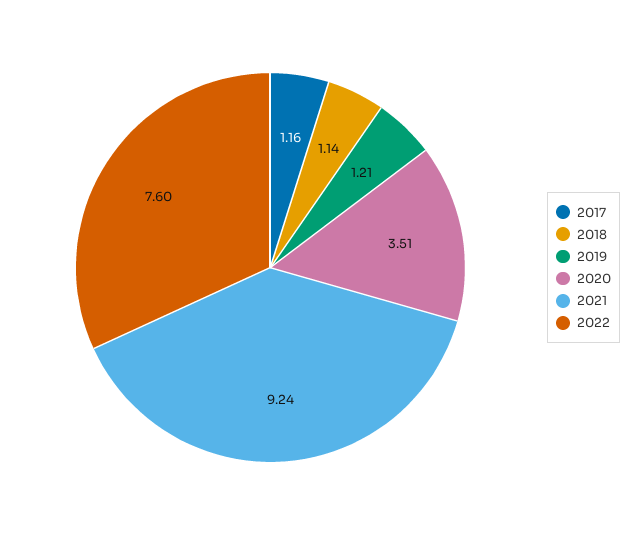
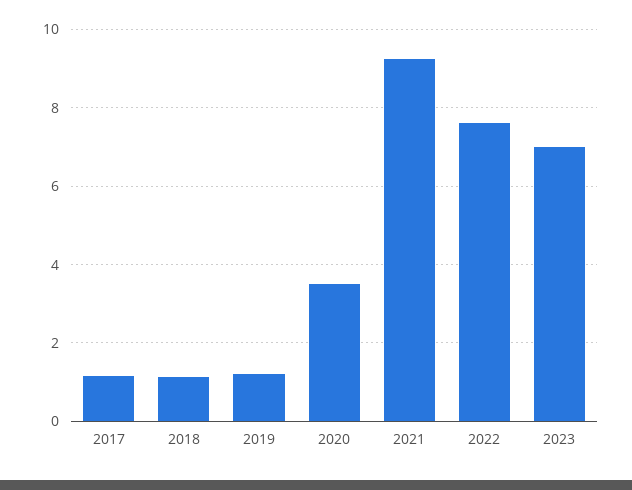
2023: none -> 7

